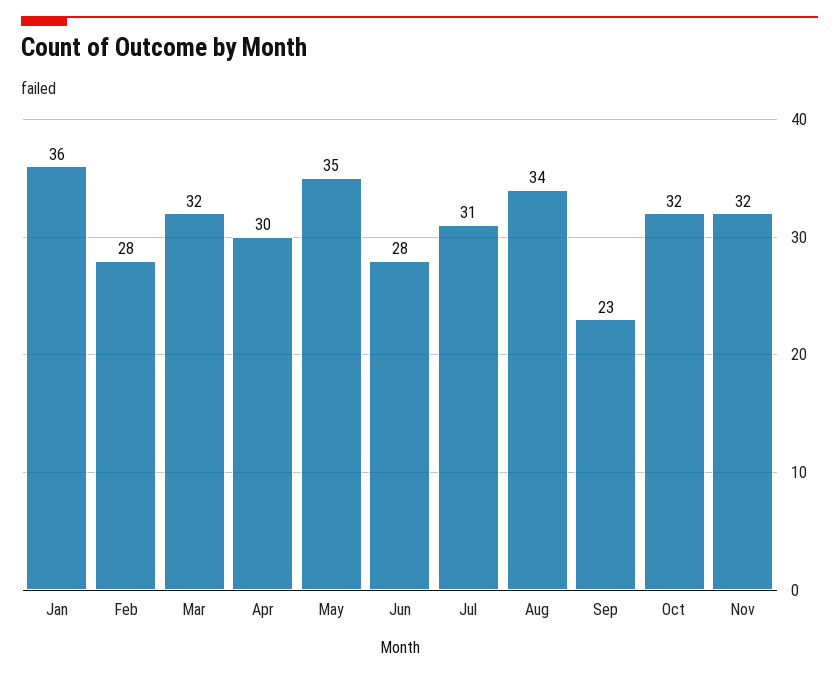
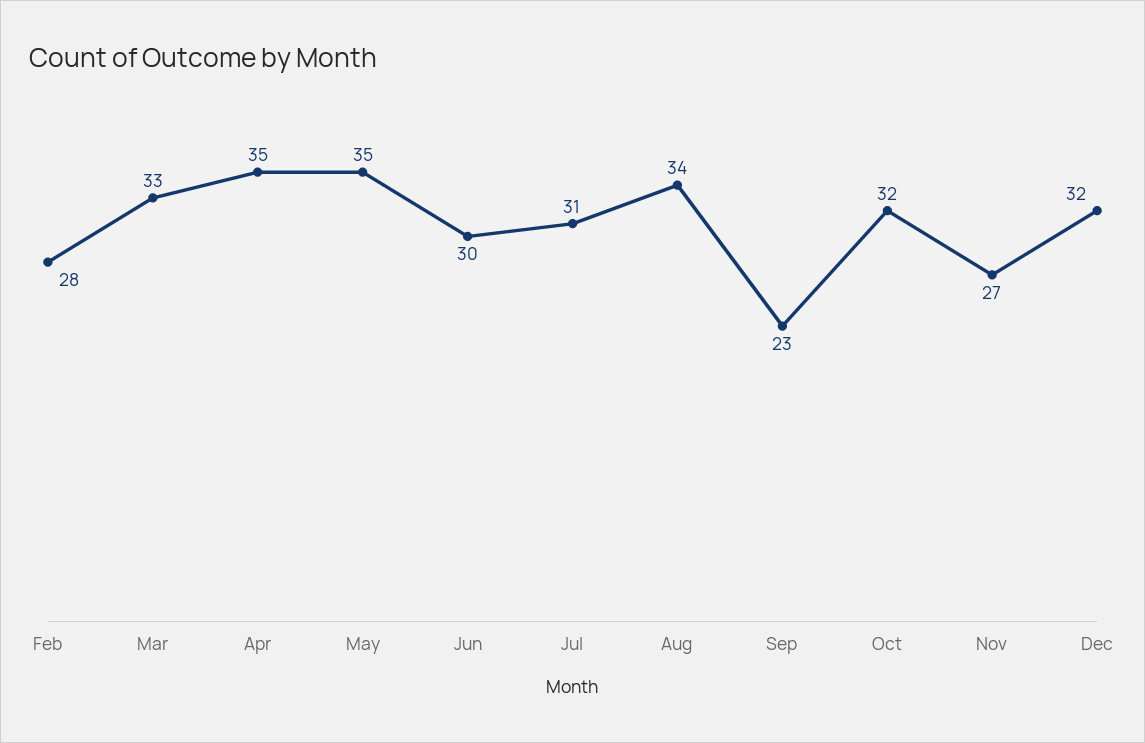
Jan: 36 -> none
Mar: 32 -> 33
Apr: 30 -> 35
Jun: 28 -> 30
Nov: 32 -> 27
Dec: none -> 32

